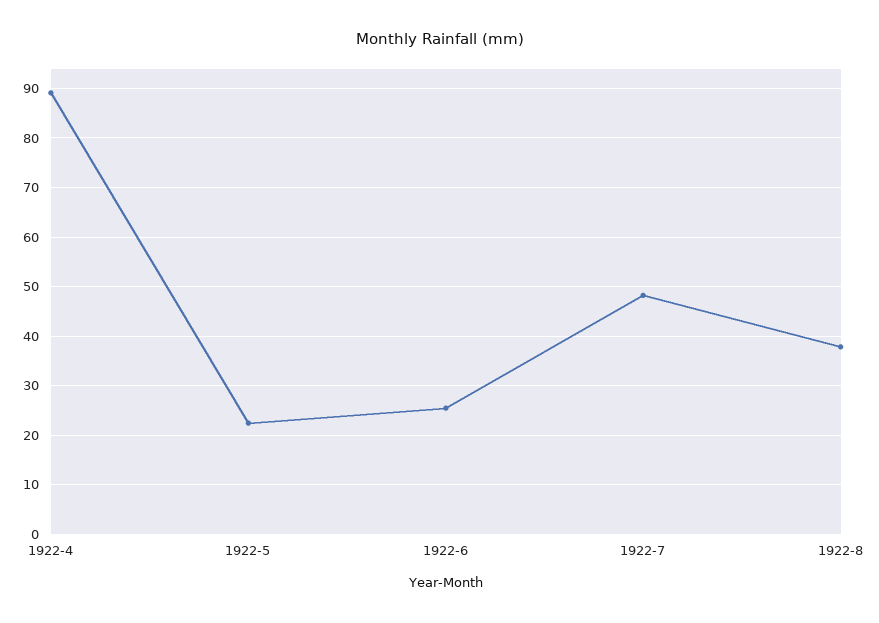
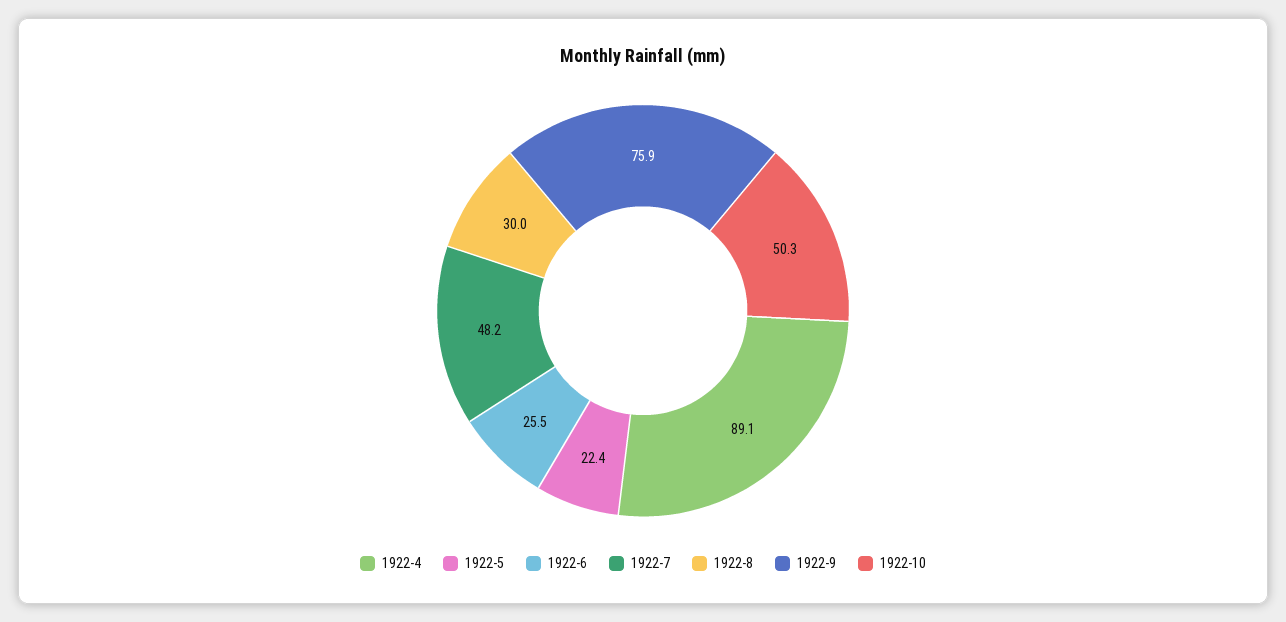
1922-8: 38 -> 30
1922-9: none -> 75.9
1922-10: none -> 50.3

